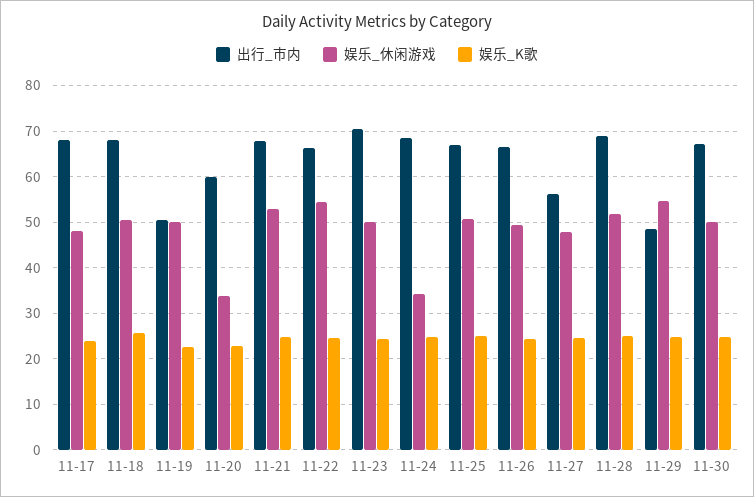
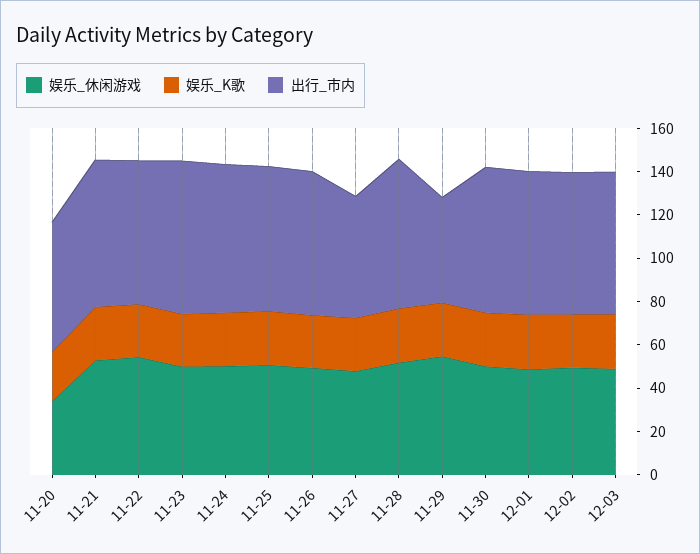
出行_市内, 11-17: 68 -> none
娱乐_休闲游戏, 11-17: 48 -> none
娱乐_K歌, 11-17: 24 -> none
出行_市内, 11-18: 68 -> none
娱乐_休闲游戏, 11-18: 50 -> none
娱乐_K歌, 11-18: 26 -> none
出行_市内, 11-19: 50 -> none
娱乐_休闲游戏, 11-19: 50 -> none
娱乐_K歌, 11-19: 22 -> none
娱乐_休闲游戏, 11-24: 34 -> 50
娱乐_休闲游戏, 12-01: none -> 50
娱乐_K歌, 12-01: none -> 25
出行_市内, 12-01: none -> 65
娱乐_休闲游戏, 12-02: none -> 50
娱乐_K歌, 12-02: none -> 25
出行_市内, 12-02: none -> 65
娱乐_休闲游戏, 12-03: none -> 50
娱乐_K歌, 12-03: none -> 25
出行_市内, 12-03: none -> 65

